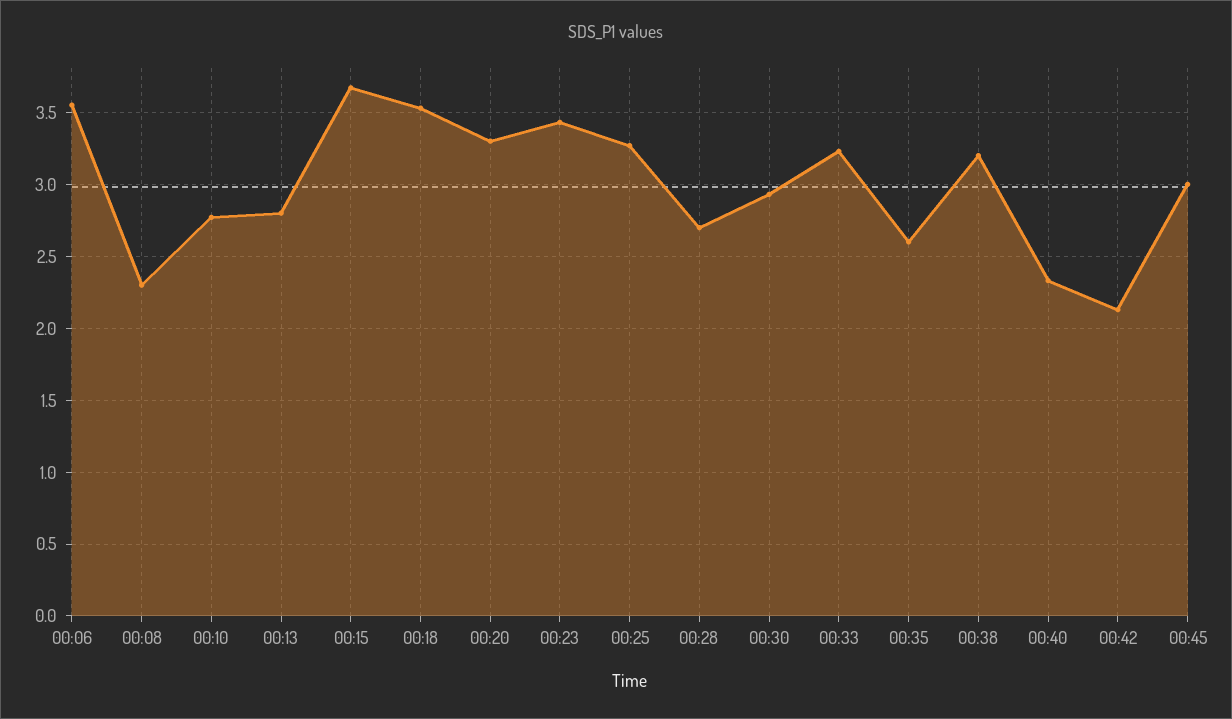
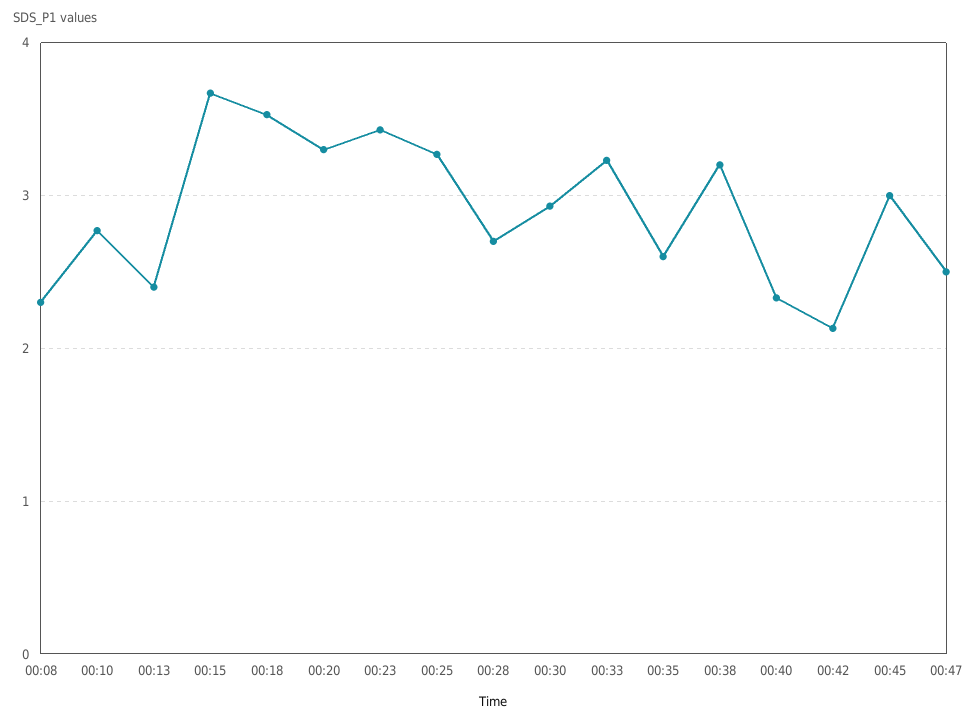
00:06: 3.55 -> none
00:13: 2.8 -> 2.4
00:47: none -> 2.5

